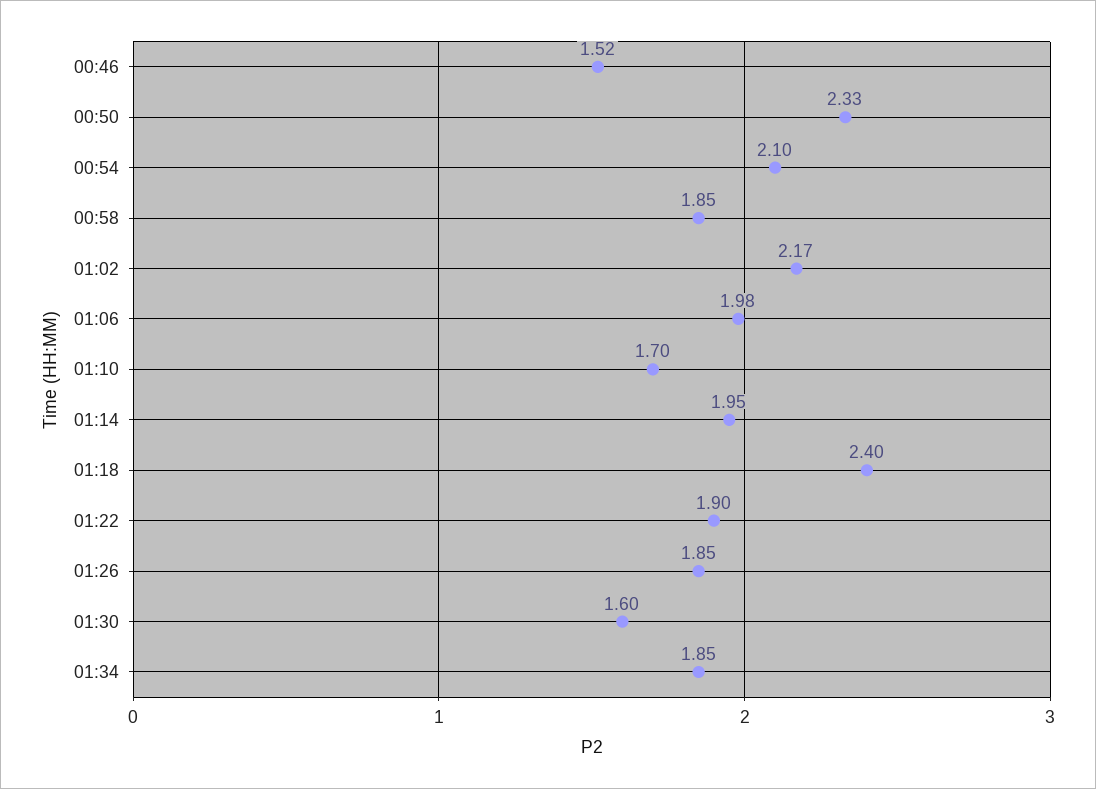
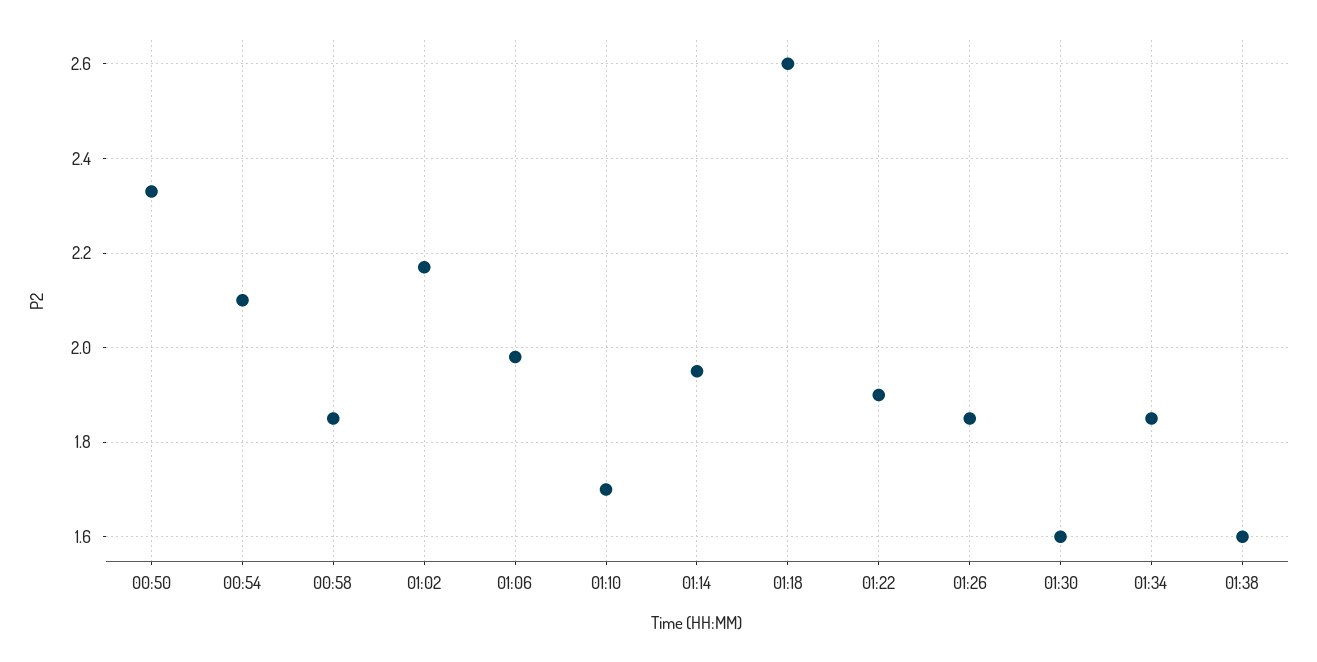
00:46: 1.52 -> none
01:18: 2.4 -> 2.6
01:38: none -> 1.6

